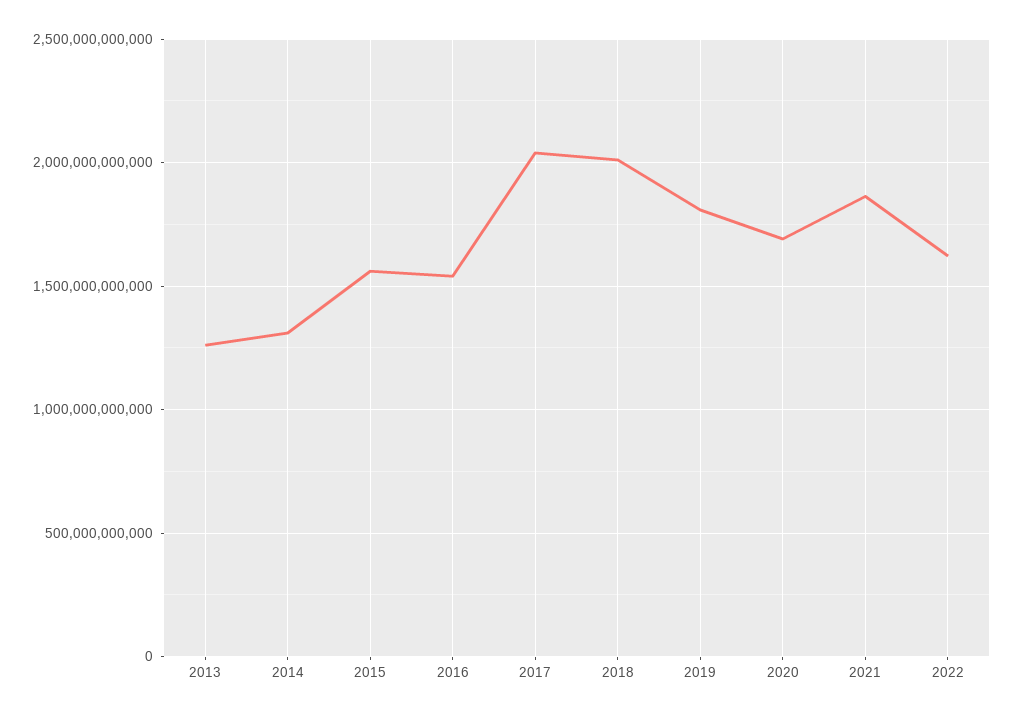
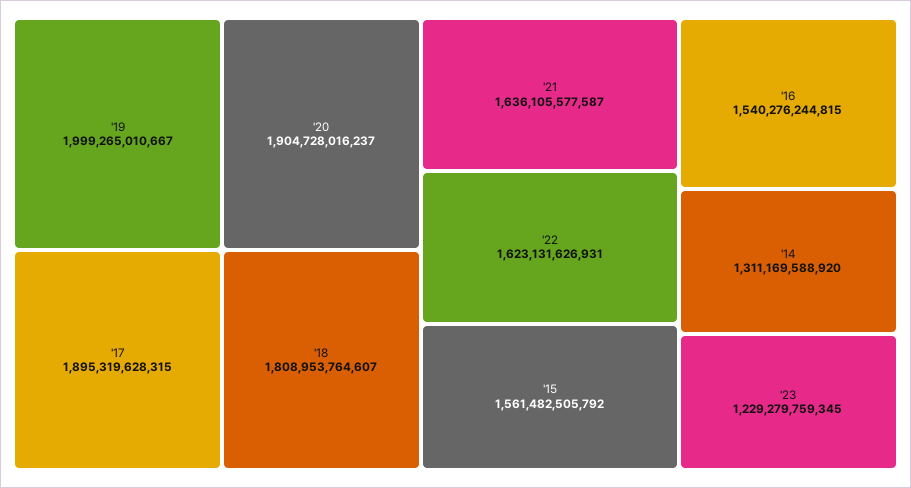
2013: 1250000000000 -> none
2017: 2050000000000 -> 1895319628315
2018: 2000000000000 -> 1808953764607
2019: 1800000000000 -> 1999265010667
2020: 1700000000000 -> 1904728016237
2021: 1850000000000 -> 1636105577587
'23: none -> 1229279759345

